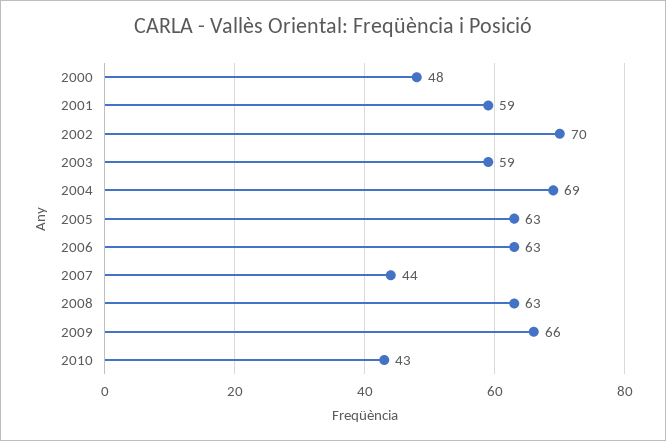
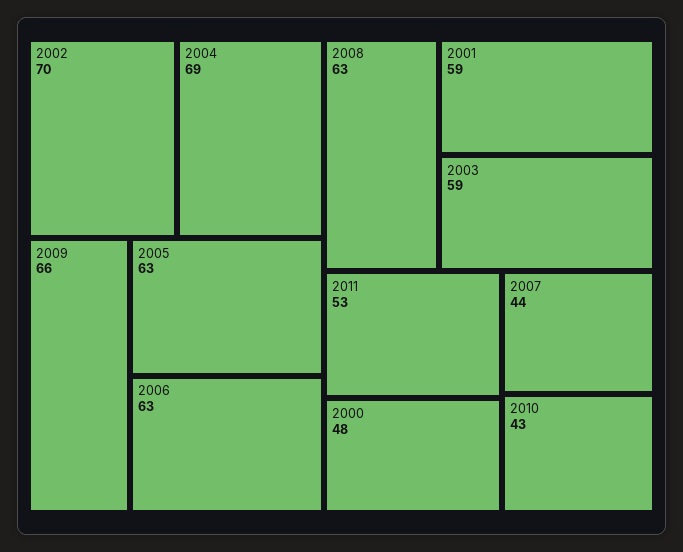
2011: none -> 53

